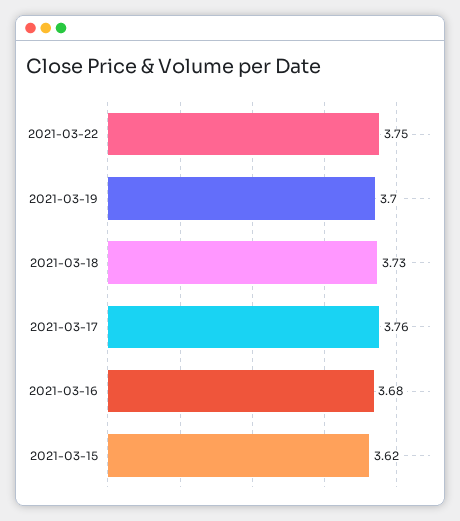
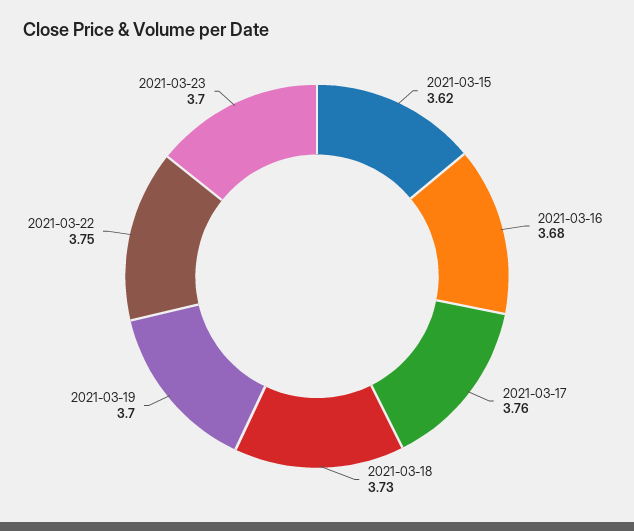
2021-03-23: none -> 3.7

